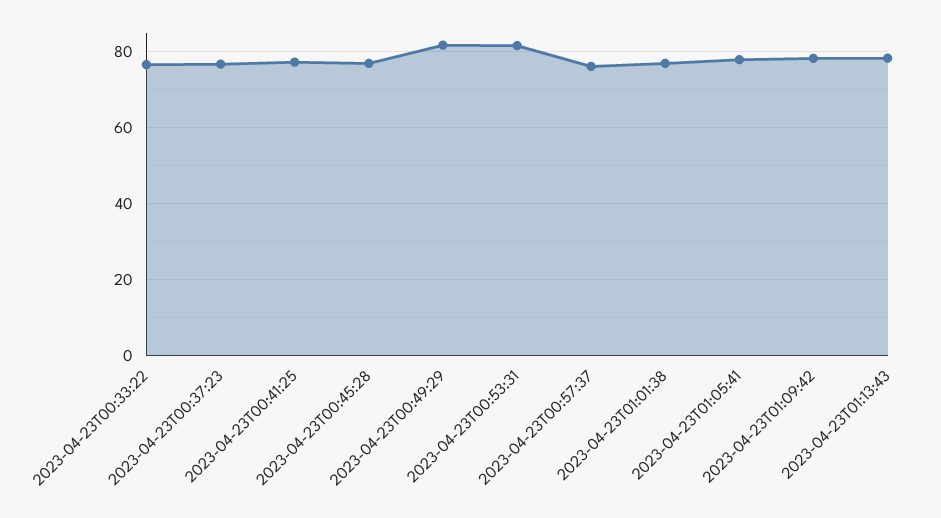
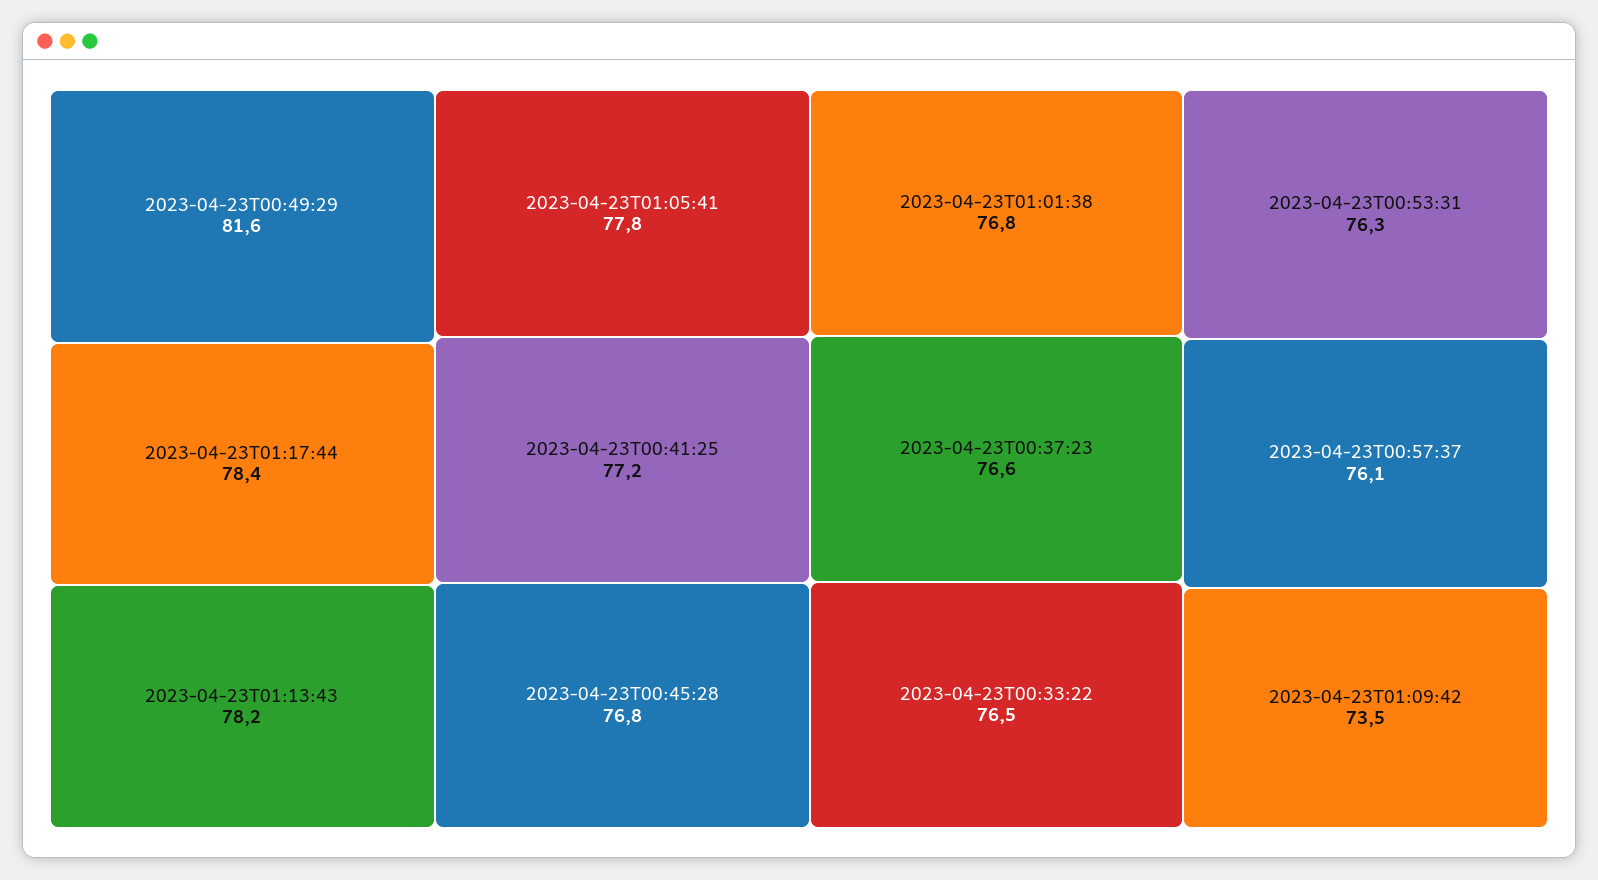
2023-04-23T00:53:31: 82 -> 76.3
2023-04-23T01:09:42: 78 -> 73.5
2023-04-23T01:17:44: none -> 78.4

